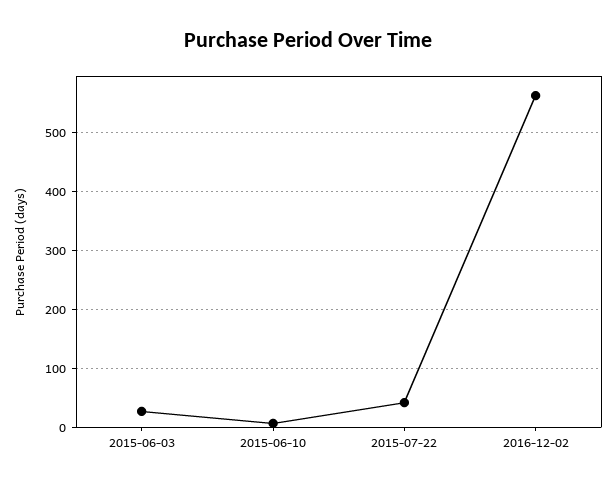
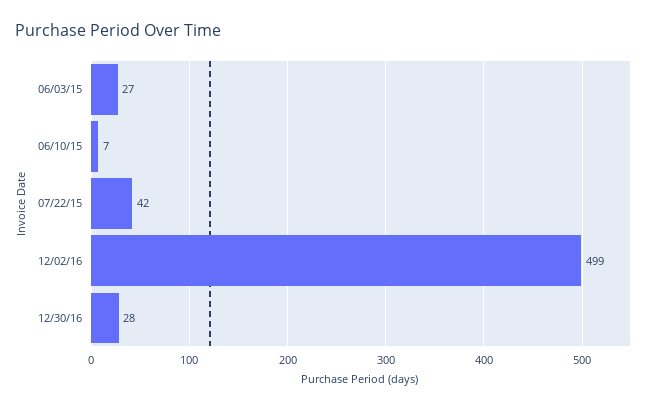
2016-12-02: 560 -> 499
12/30/16: none -> 28

